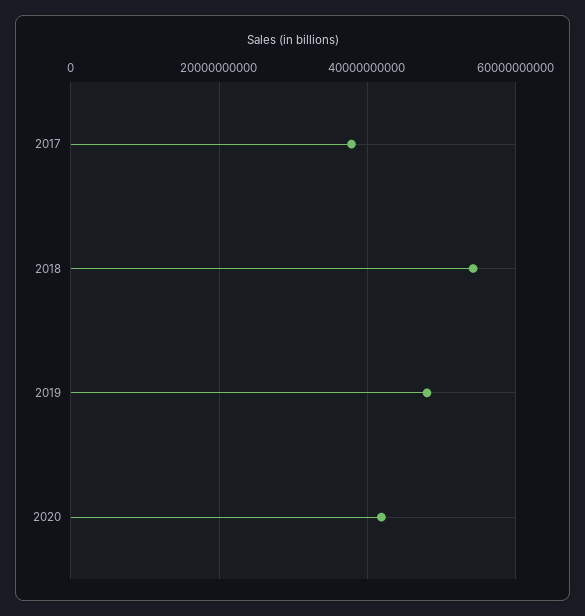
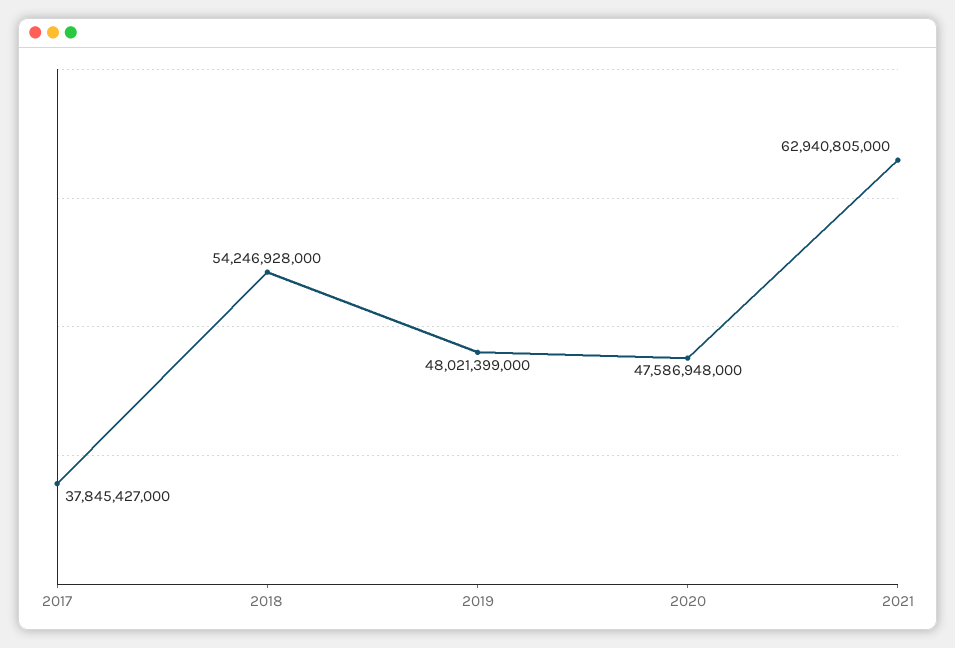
2020: 42000000000 -> 47586948000
2021: none -> 62940805000

